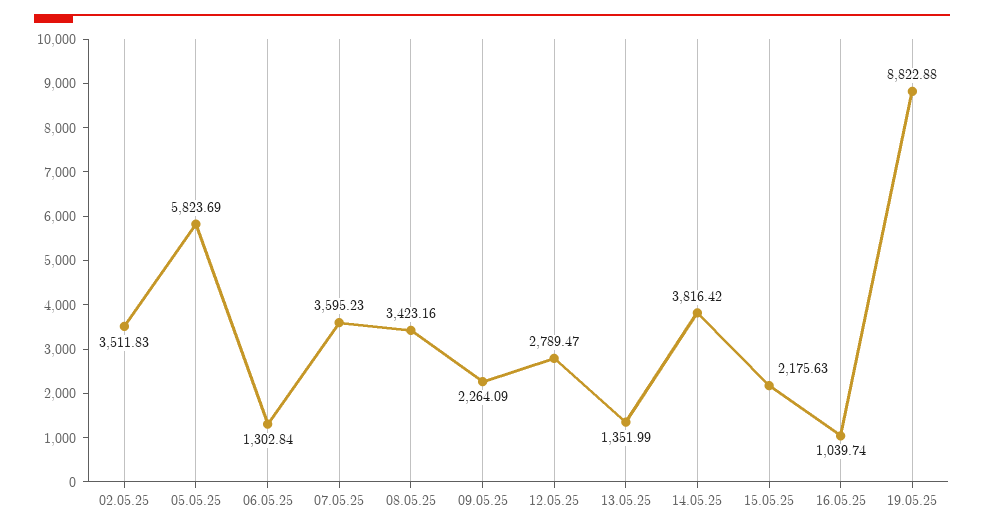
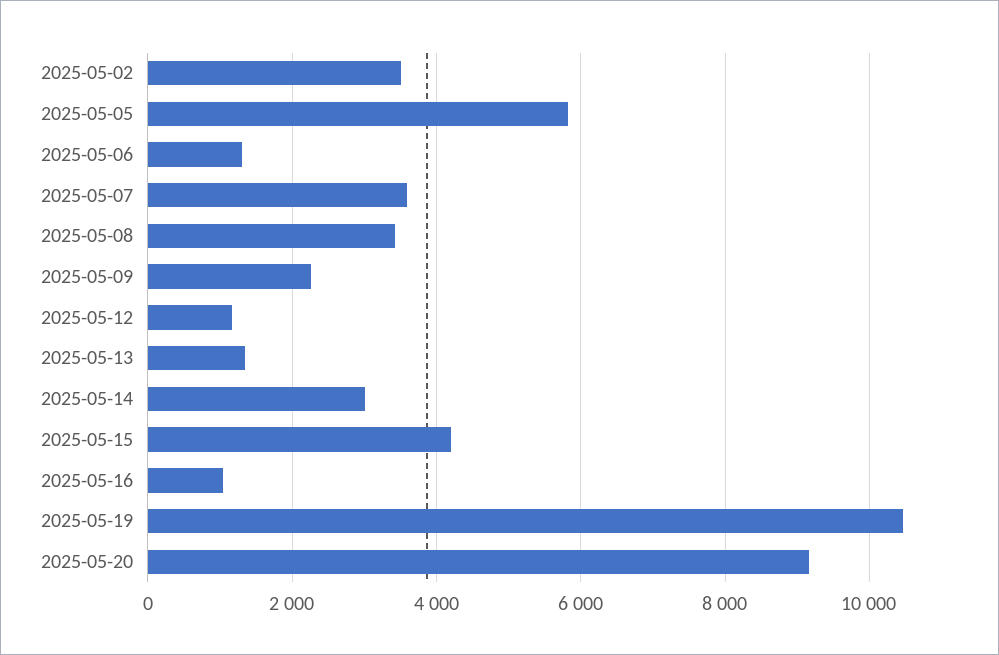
12.05.25: 2789.47 -> 1200
14.05.25: 3816.42 -> 3000
15.05.25: 2175.63 -> 4200
19.05.25: 8822.88 -> 10400
2025-05-20: none -> 9200

